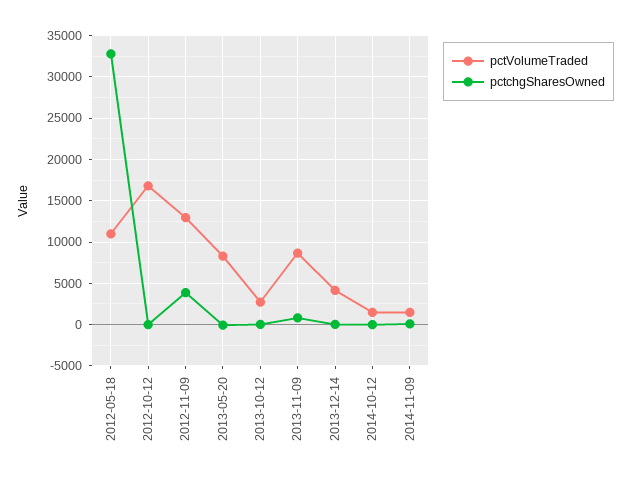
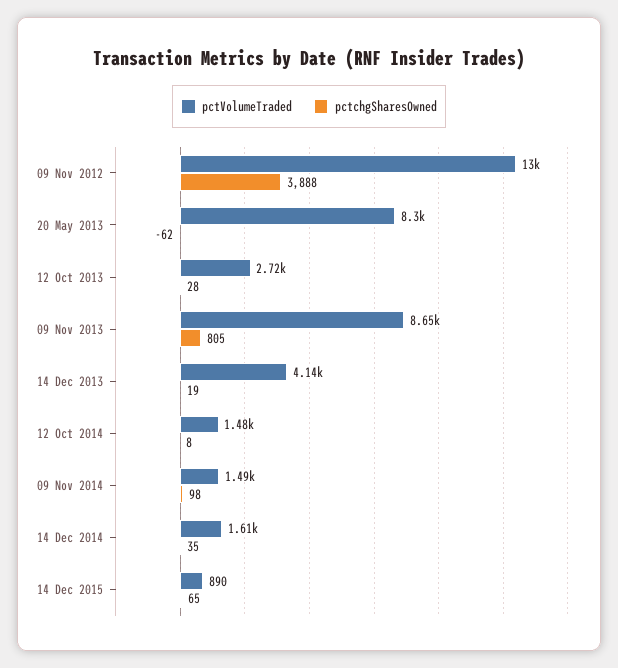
pctVolumeTraded, 2012-05-18: 11000 -> none
pctchgSharesOwned, 2012-05-18: 33000 -> none
pctVolumeTraded, 2012-10-12: 17000 -> none
pctchgSharesOwned, 2012-10-12: 0 -> none
pctVolumeTraded, 14 Dec 2014: none -> 1610
pctchgSharesOwned, 14 Dec 2014: none -> 35
pctVolumeTraded, 14 Dec 2015: none -> 890
pctchgSharesOwned, 14 Dec 2015: none -> 65

